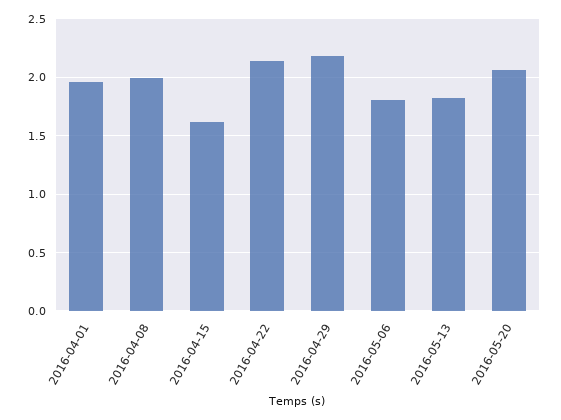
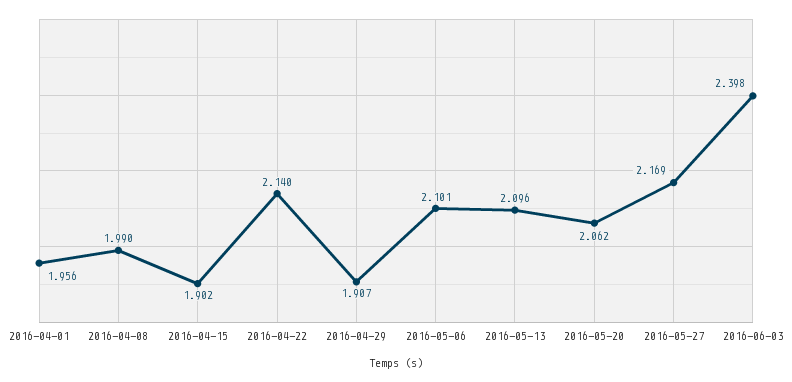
2016-04-15: 1.6 -> 1.902
2016-04-29: 2.2 -> 1.907
2016-05-06: 1.8 -> 2.101
2016-05-13: 1.8 -> 2.096
2016-05-27: none -> 2.169
2016-06-03: none -> 2.398

